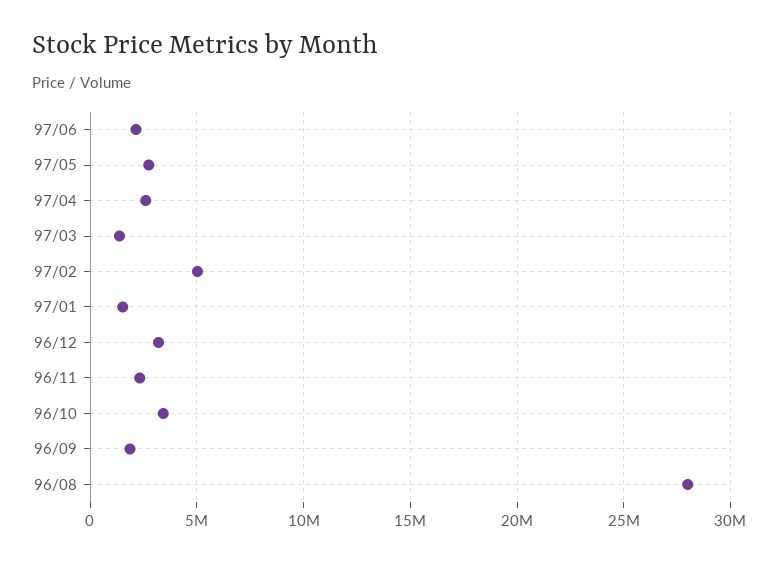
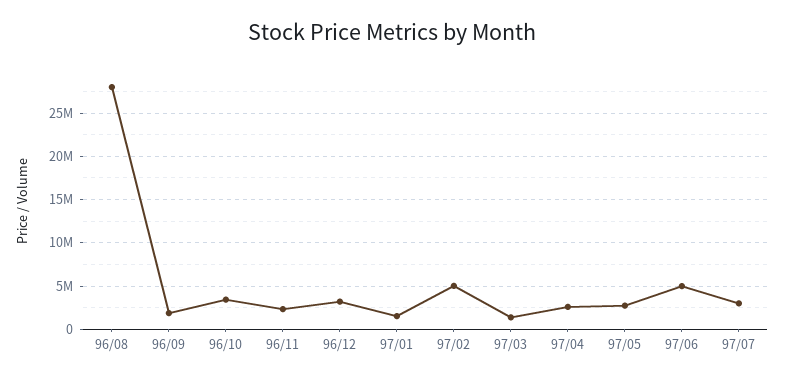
97/06: 2000000 -> 5000000
97/07: none -> 3000000

